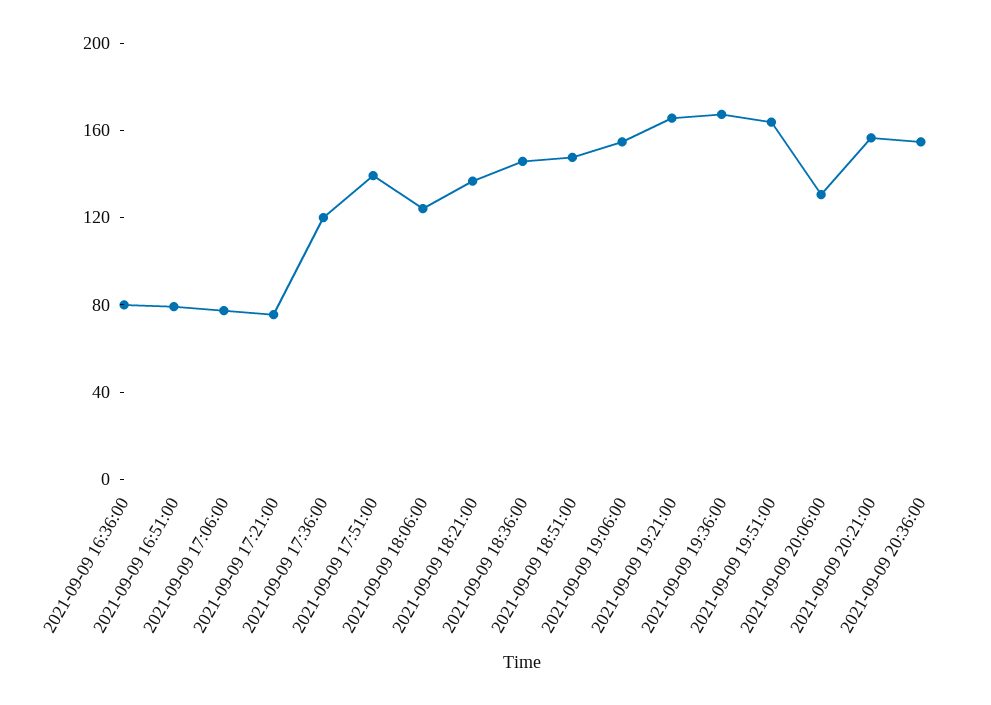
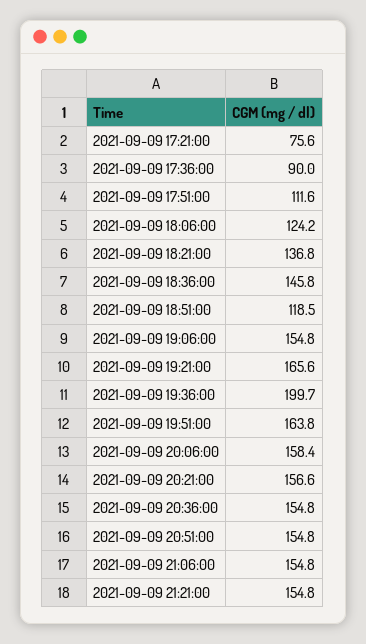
2021-09-09 16:36:00: 80 -> none
2021-09-09 16:51:00: 80 -> none
2021-09-09 17:06:00: 80 -> none
2021-09-09 17:36:00: 120 -> 90
2021-09-09 17:51:00: 140 -> 111.6
2021-09-09 18:51:00: 150 -> 118.5
2021-09-09 19:36:00: 170 -> 199.7
2021-09-09 20:06:00: 130 -> 158.4
2021-09-09 20:51:00: none -> 154.8
2021-09-09 21:06:00: none -> 154.8
2021-09-09 21:21:00: none -> 154.8

